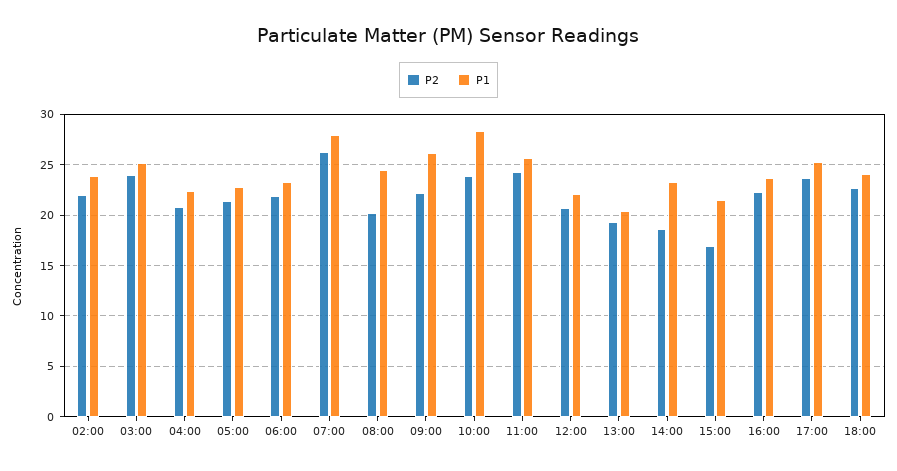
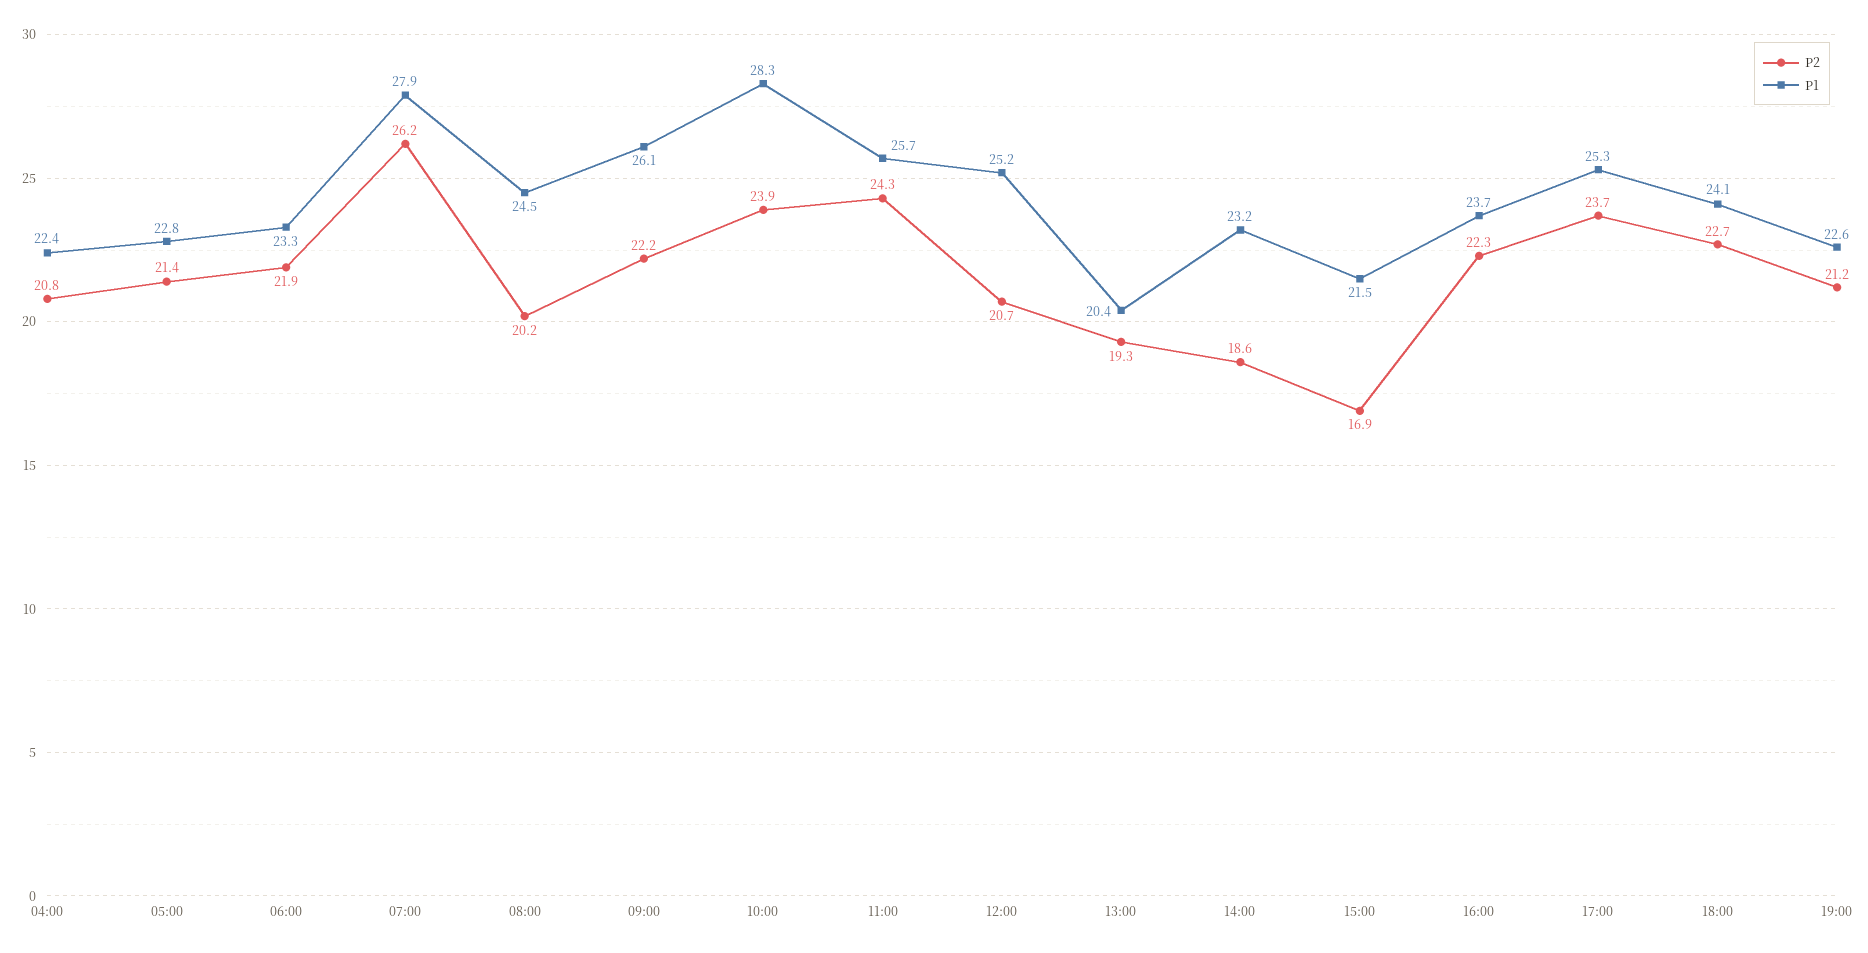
P2, 02:00: 22 -> none
P1, 02:00: 24 -> none
P2, 03:00: 24 -> none
P1, 03:00: 25 -> none
P1, 12:00: 22 -> 25.2
P2, 19:00: none -> 21.2
P1, 19:00: none -> 22.6

